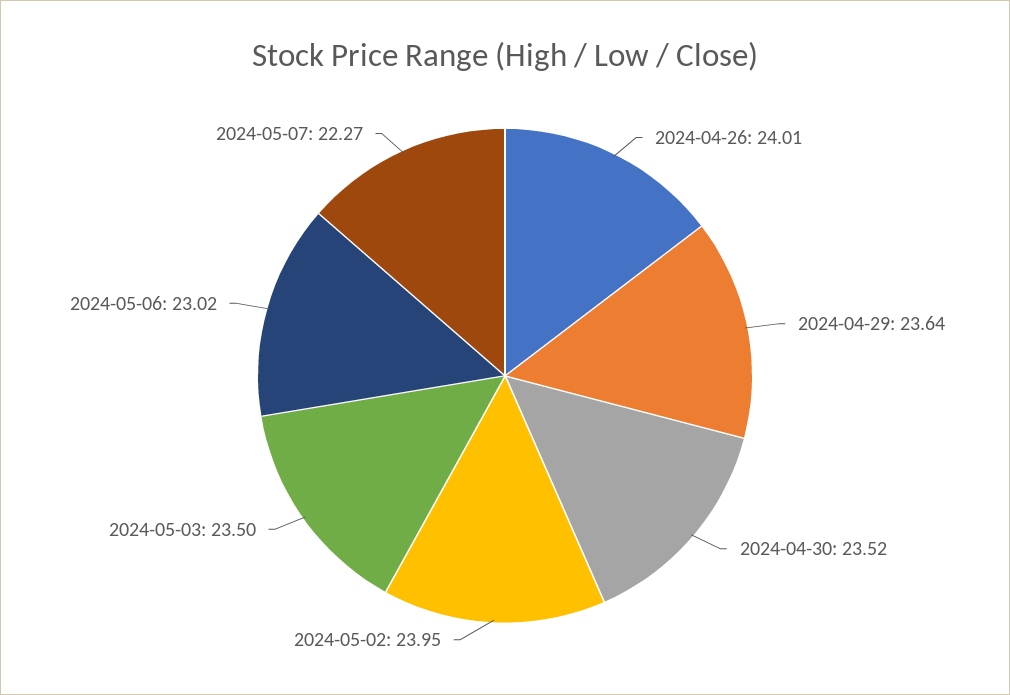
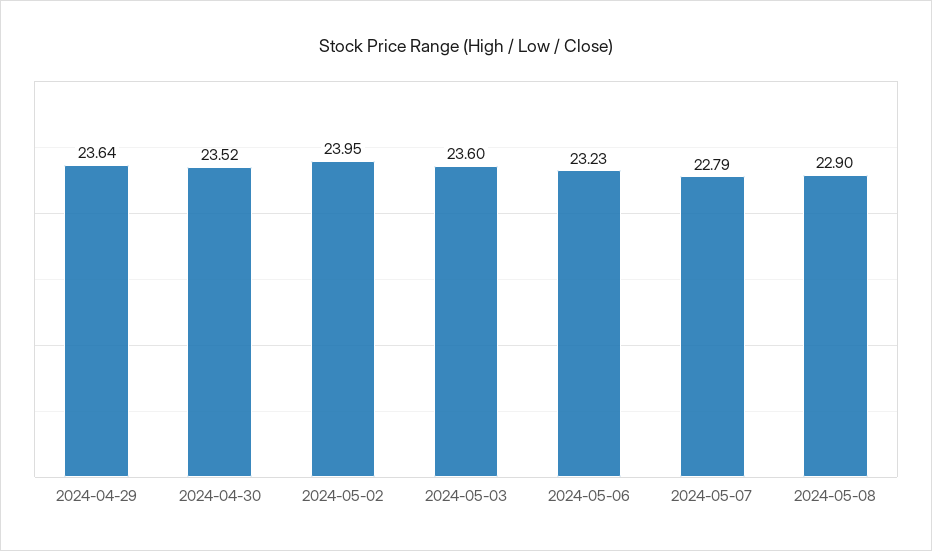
2024-04-26: 24.01 -> none
2024-05-03: 23.5 -> 23.6
2024-05-06: 23.02 -> 23.23
2024-05-07: 22.27 -> 22.79
2024-05-08: none -> 22.9

